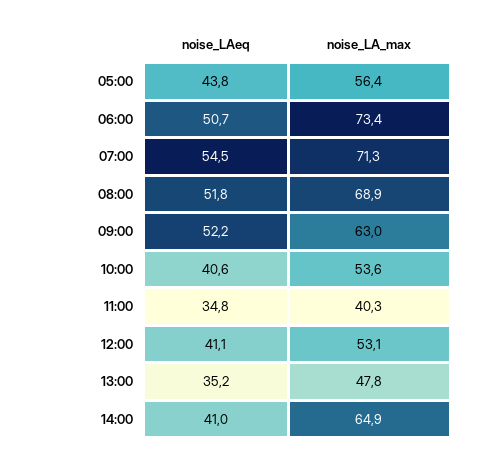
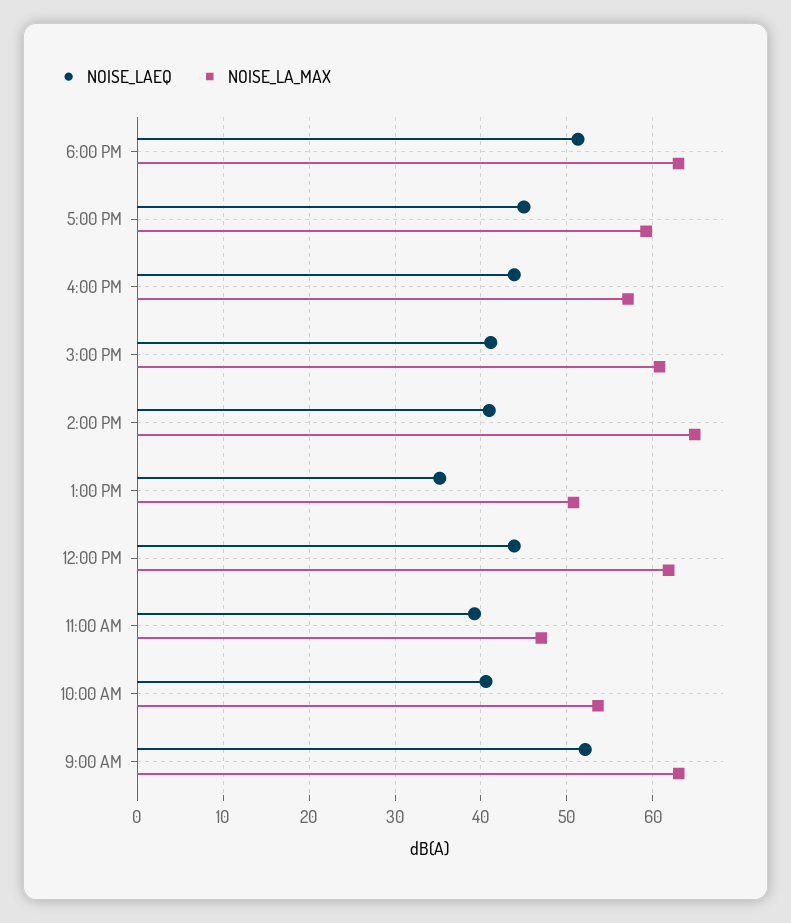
noise_LAeq, 05:00: 43.8 -> none
noise_LA_max, 05:00: 56.4 -> none
noise_LAeq, 06:00: 50.7 -> none
noise_LA_max, 06:00: 73.4 -> none
noise_LAeq, 07:00: 54.5 -> none
noise_LA_max, 07:00: 71.3 -> none
noise_LAeq, 08:00: 51.8 -> none
noise_LA_max, 08:00: 68.9 -> none
noise_LAeq, 11:00: 34.8 -> 39
noise_LA_max, 11:00: 40.3 -> 47
noise_LAeq, 12:00: 41.1 -> 44
noise_LA_max, 12:00: 53.1 -> 62
noise_LA_max, 13:00: 47.8 -> 51
noise_LAeq, 6:00 PM: none -> 51
noise_LA_max, 6:00 PM: none -> 63
noise_LAeq, 5:00 PM: none -> 45
noise_LA_max, 5:00 PM: none -> 59
noise_LAeq, 4:00 PM: none -> 44
noise_LA_max, 4:00 PM: none -> 57
noise_LAeq, 3:00 PM: none -> 41
noise_LA_max, 3:00 PM: none -> 61

